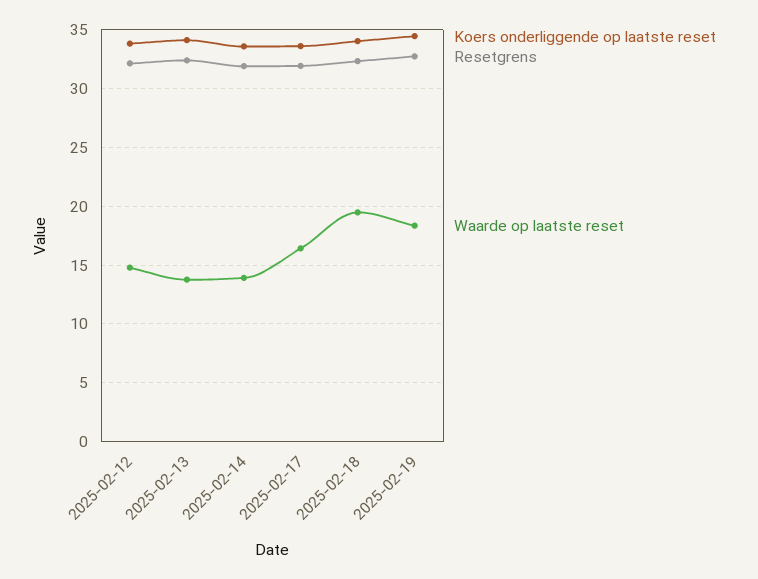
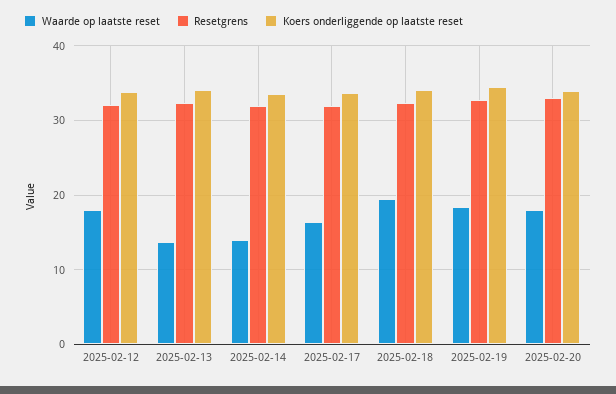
Waarde op laatste reset, 2025-02-12: 15 -> 18
Waarde op laatste reset, 2025-02-20: none -> 18
Resetgrens, 2025-02-20: none -> 33
Koers onderliggende op laatste reset, 2025-02-20: none -> 34

